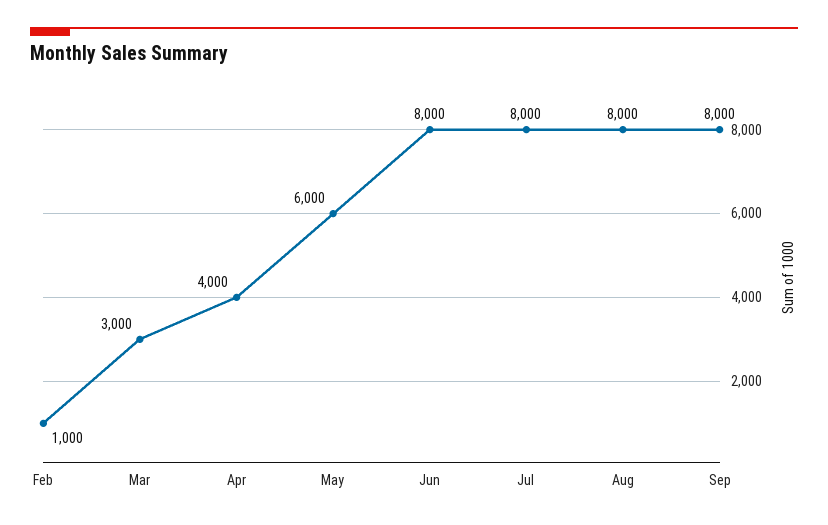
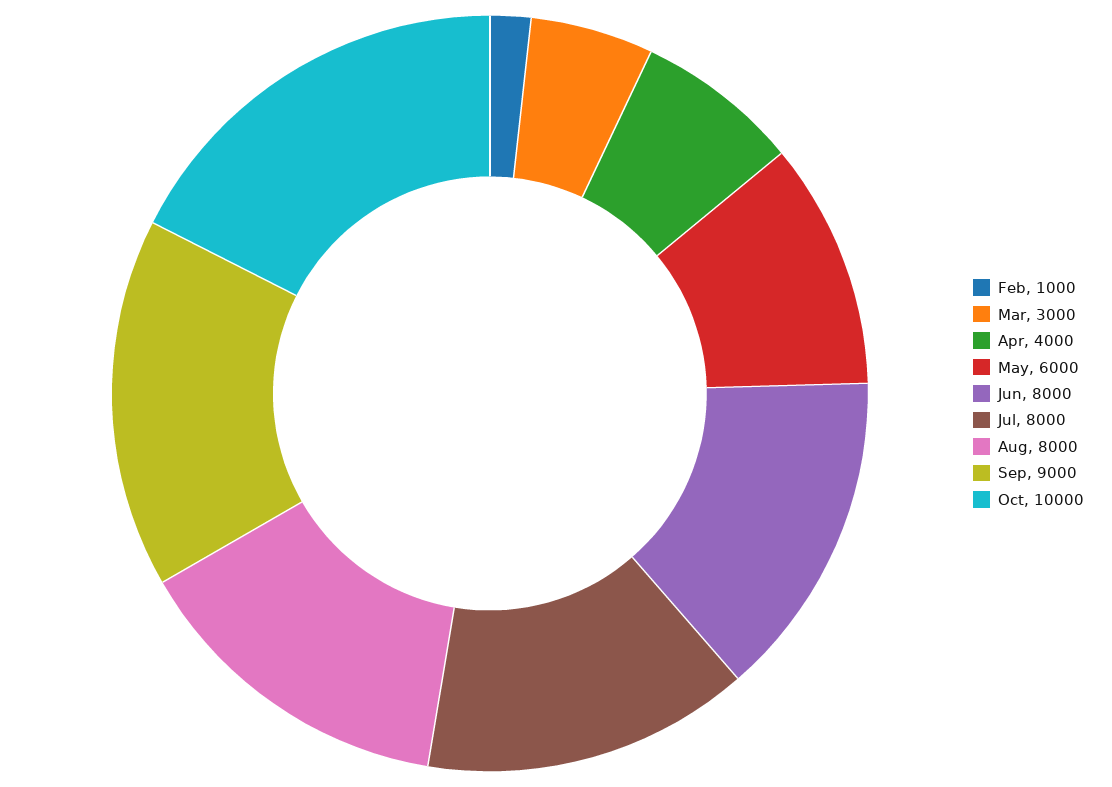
Sep: 8000 -> 9000
Oct: none -> 10000

